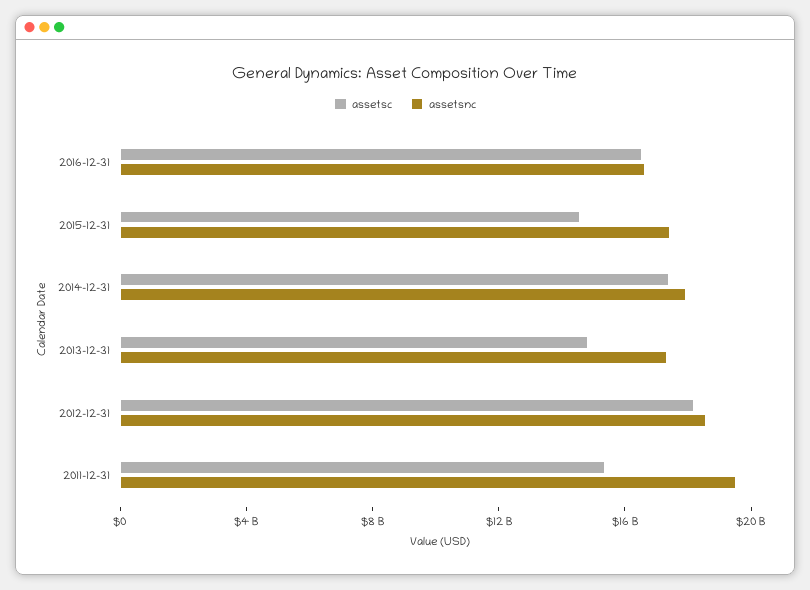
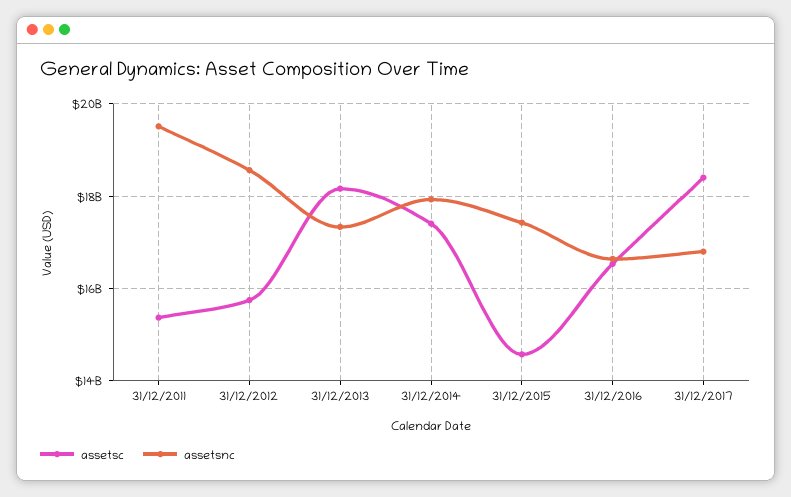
assetsc, 2013-12-31: 15000000000 -> 18200000000
assetsc, 2012-12-31: 18000000000 -> 15800000000
assetsc, 31/12/2017: none -> 18400000000
assetsnc, 31/12/2017: none -> 16800000000

